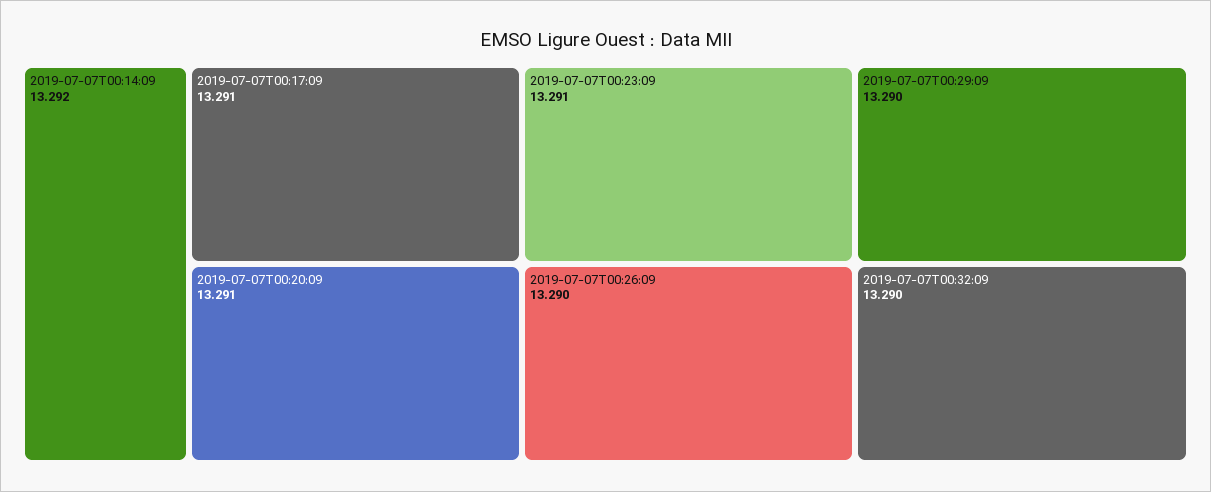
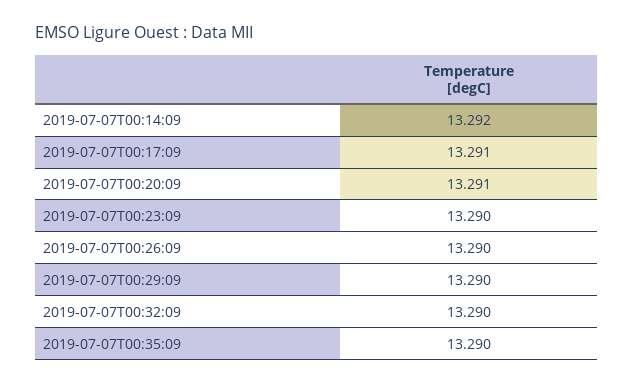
2019-07-07T00:23:09: 13.291 -> 13.29
2019-07-07T00:35:09: none -> 13.29

